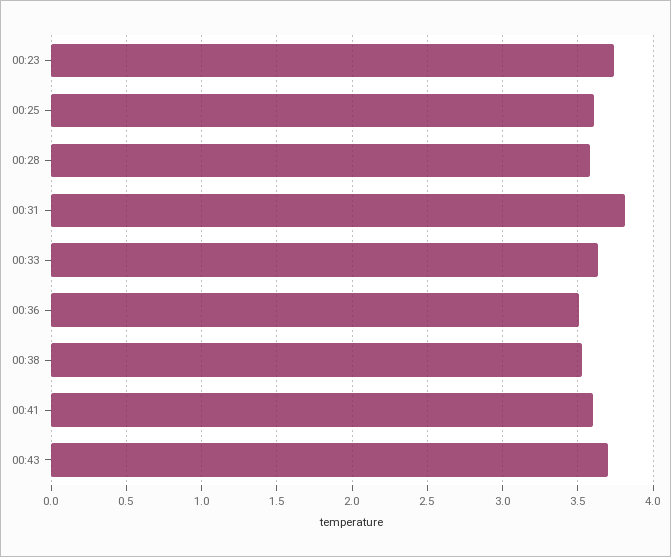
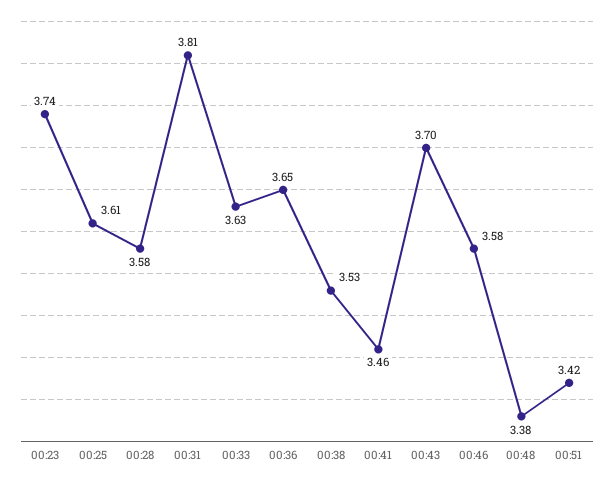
00:36: 3.5 -> 3.65
00:41: 3.6 -> 3.46
00:46: none -> 3.58
00:48: none -> 3.38
00:51: none -> 3.42

